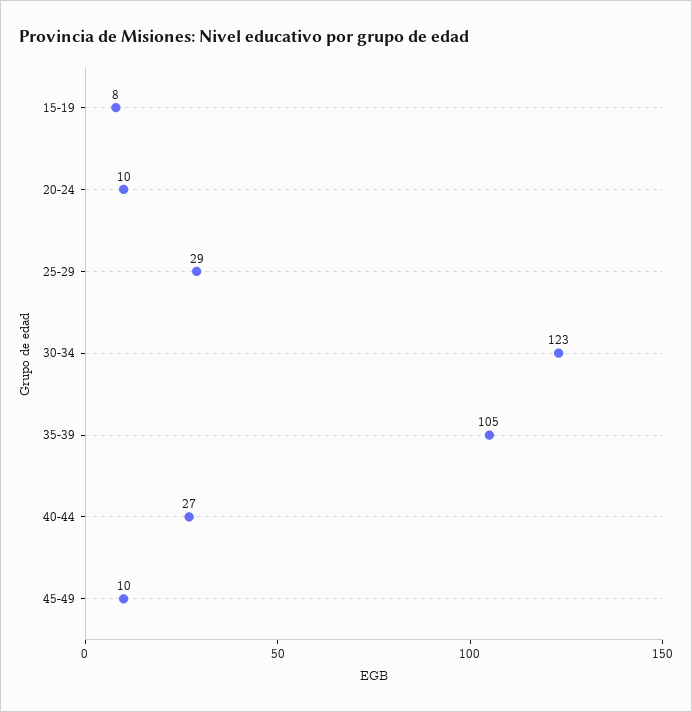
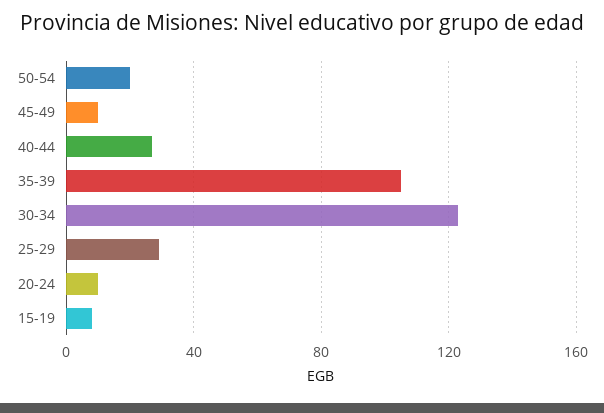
50-54: none -> 20

